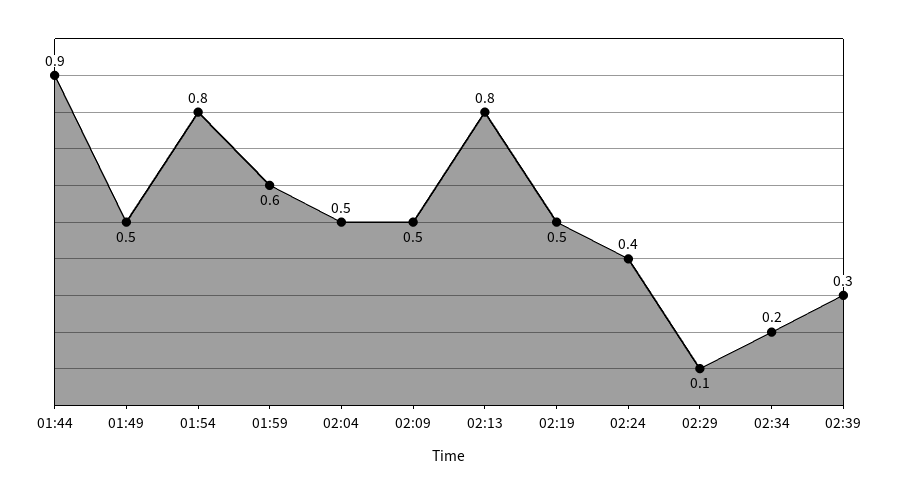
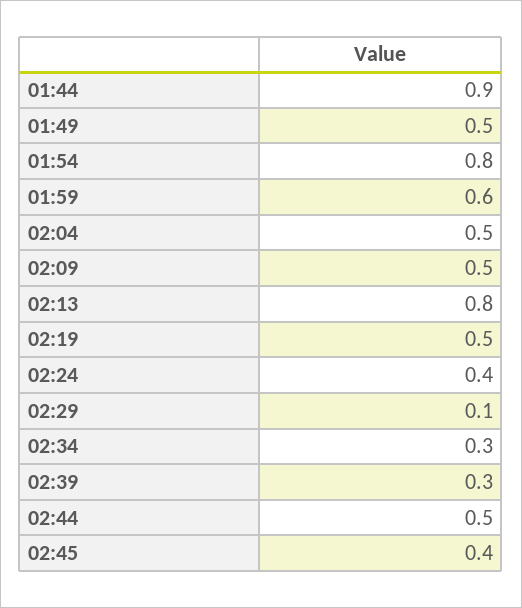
02:34: 0.2 -> 0.3
02:44: none -> 0.5
02:45: none -> 0.4

